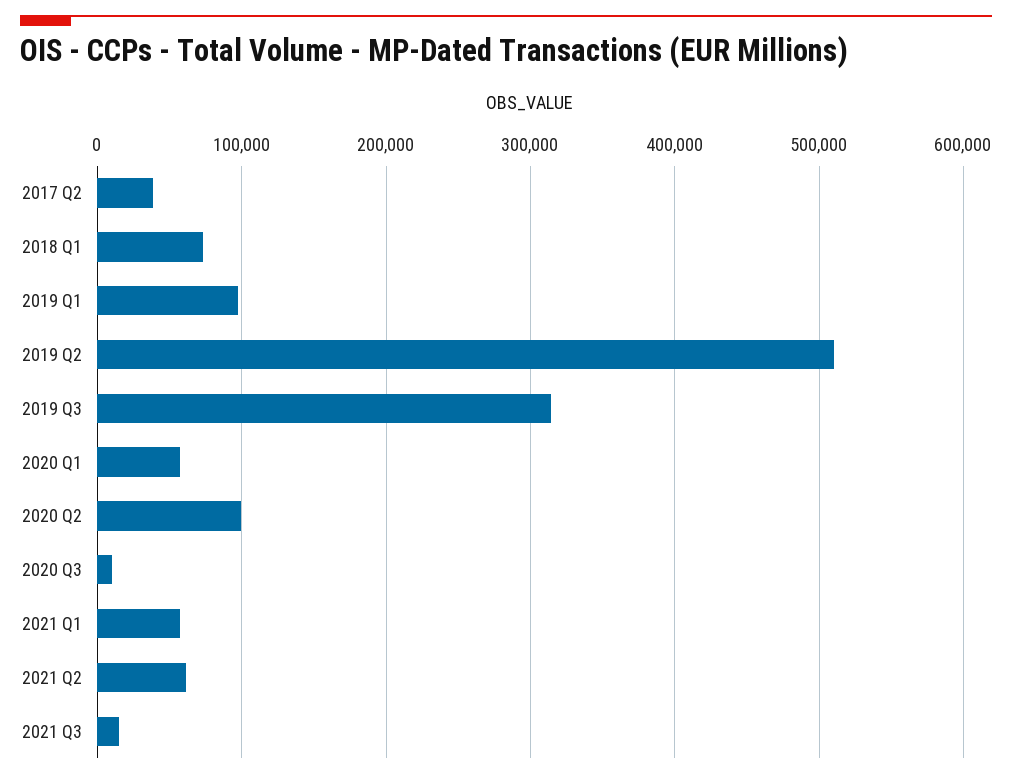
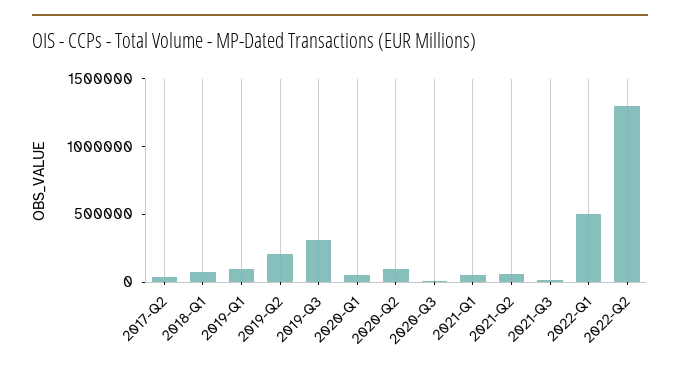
2019 Q2: 510000 -> 200000
2022-Q1: none -> 500000
2022-Q2: none -> 1300000

